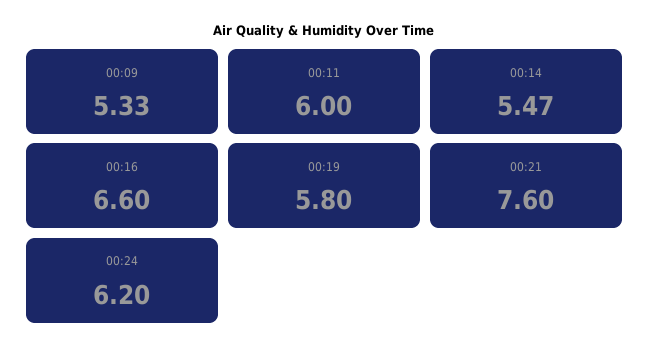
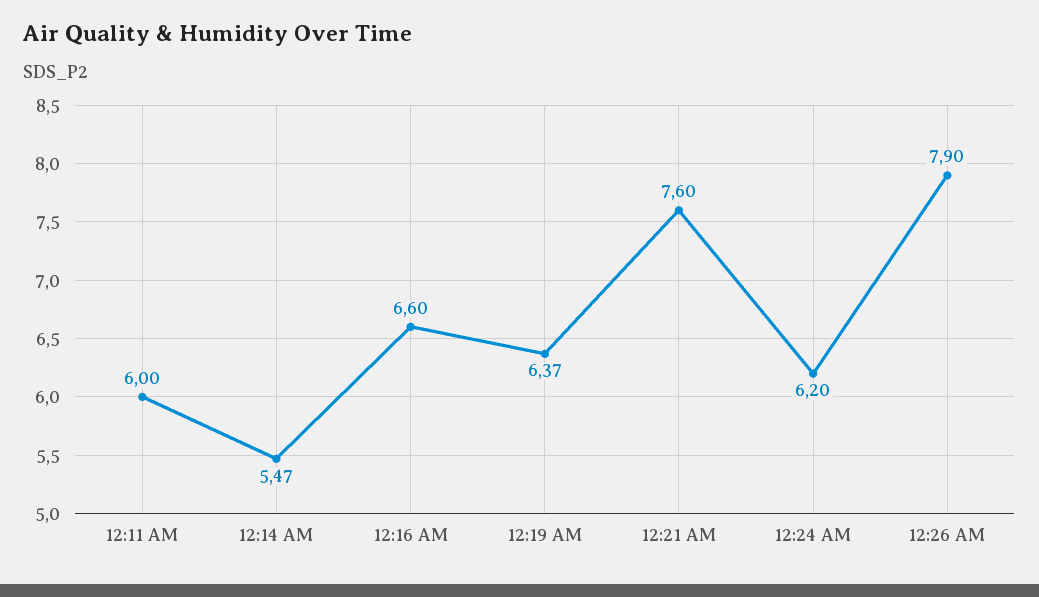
00:09: 5.33 -> none
00:19: 5.8 -> 6.37
12:26 AM: none -> 7.9

